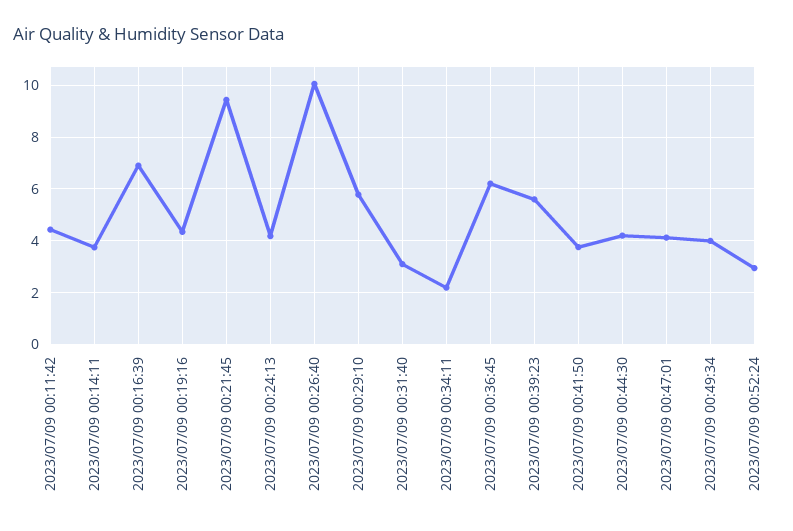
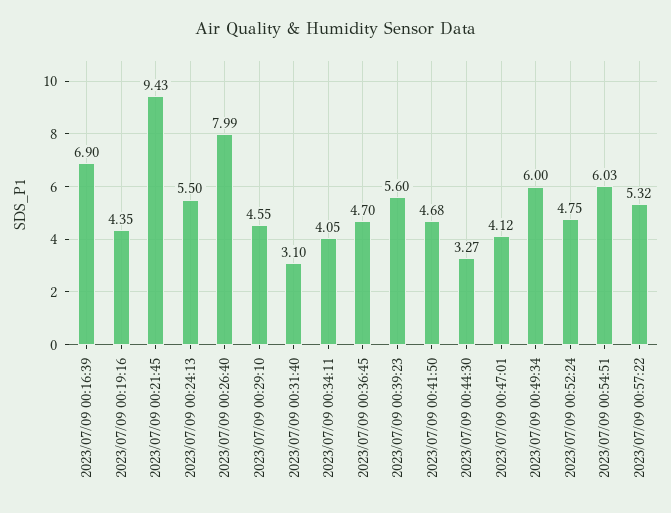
2023/07/09 00:11:42: 4.5 -> none
2023/07/09 00:14:11: 3.75 -> none
2023/07/09 00:24:13: 4.25 -> 5.5
2023/07/09 00:26:40: 10 -> 7.99
2023/07/09 00:29:10: 5.75 -> 4.55
2023/07/09 00:34:11: 2.25 -> 4.05
2023/07/09 00:36:45: 6.25 -> 4.7
2023/07/09 00:41:50: 3.75 -> 4.68
2023/07/09 00:44:30: 4.25 -> 3.27
2023/07/09 00:49:34: 4 -> 6
2023/07/09 00:52:24: 3 -> 4.75
2023/07/09 00:54:51: none -> 6.03
2023/07/09 00:57:22: none -> 5.32

